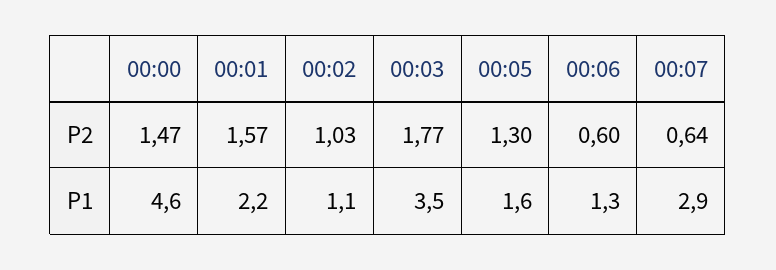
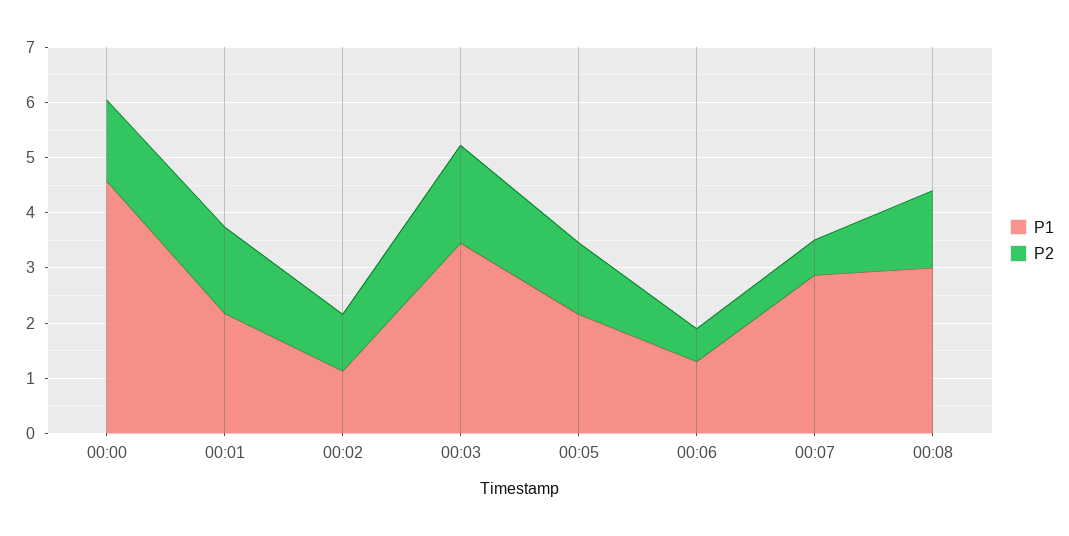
P1, 00:05: 1.6 -> 2.2
P1, 00:08: none -> 3
P2, 00:08: none -> 1.4

